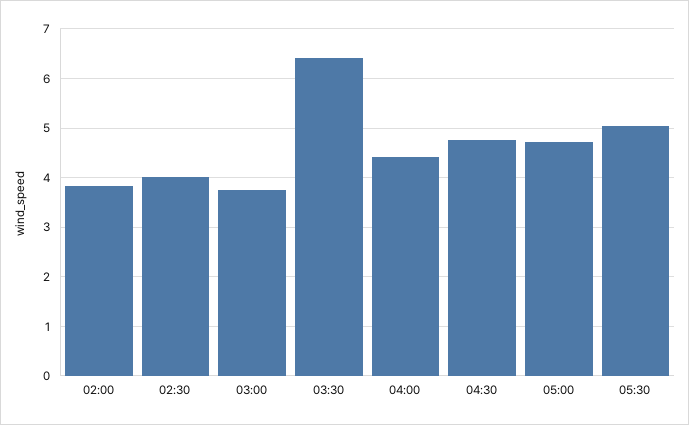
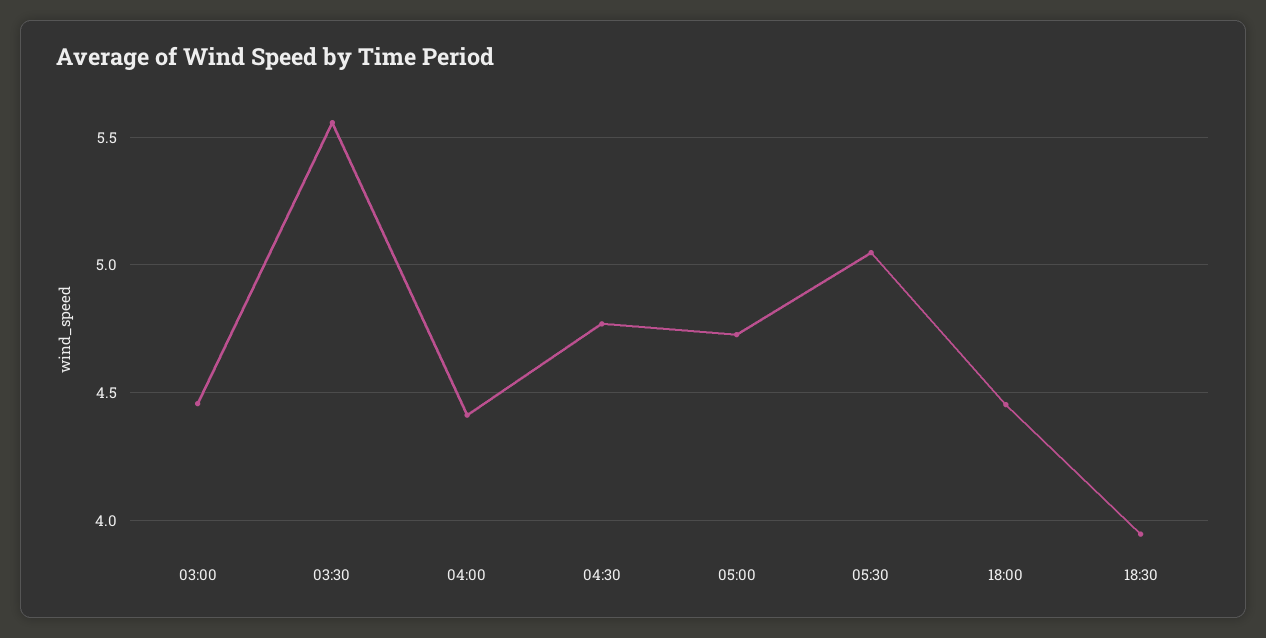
02:00: 3.8 -> none
02:30: 4 -> none
03:00: 3.8 -> 4.45
03:30: 6.4 -> 5.55
18:00: none -> 4.45
18:30: none -> 3.95

